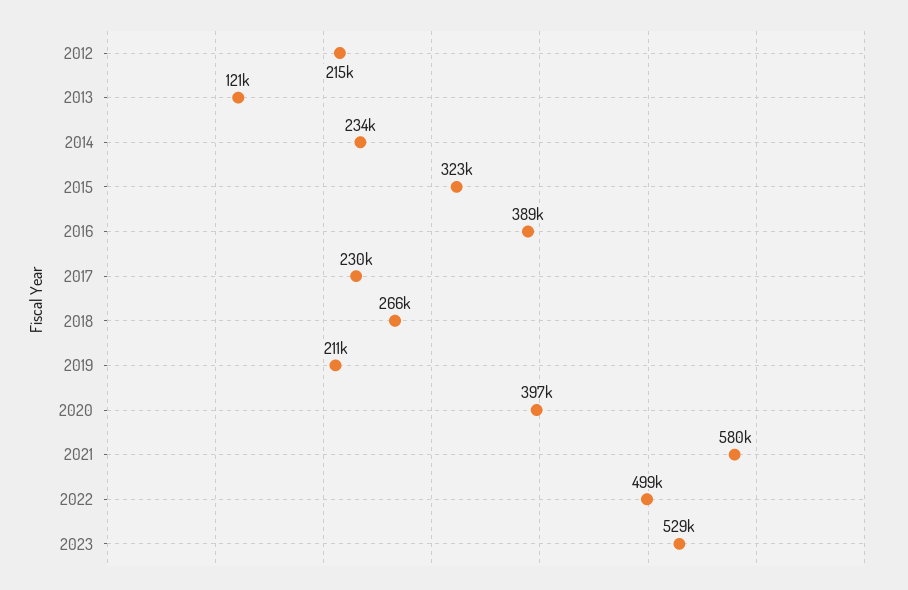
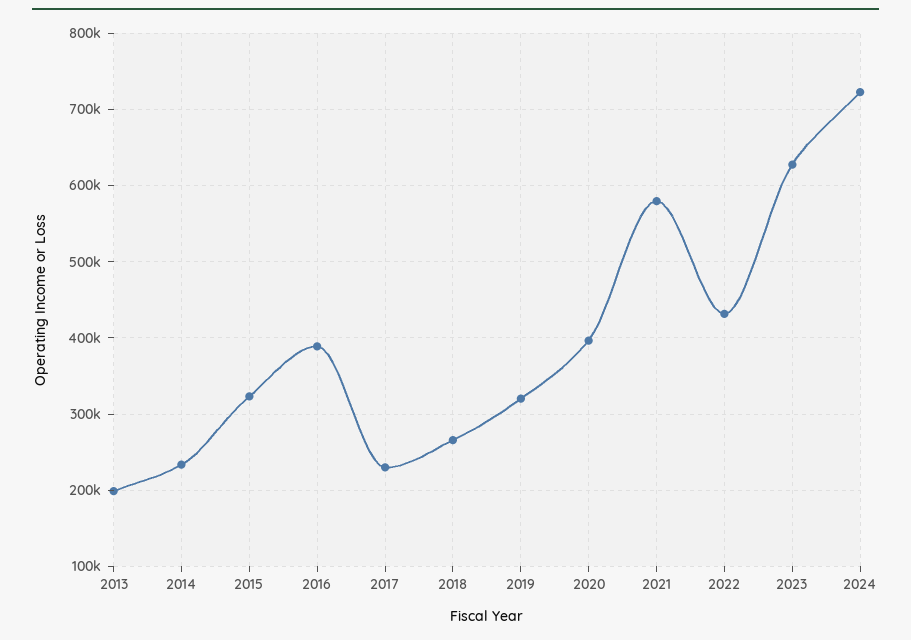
2012: 215000 -> none
2013: 121000 -> 200000
2019: 211000 -> 320000
2022: 499000 -> 430000
2023: 529000 -> 630000
2024: none -> 720000

